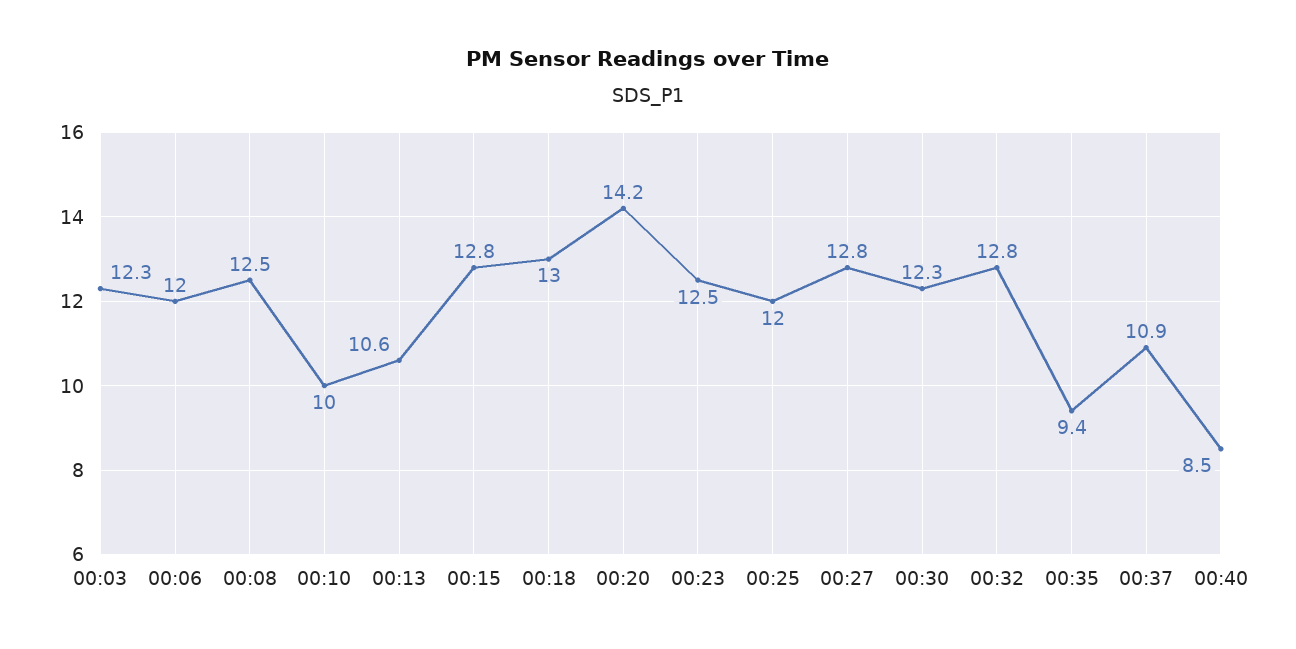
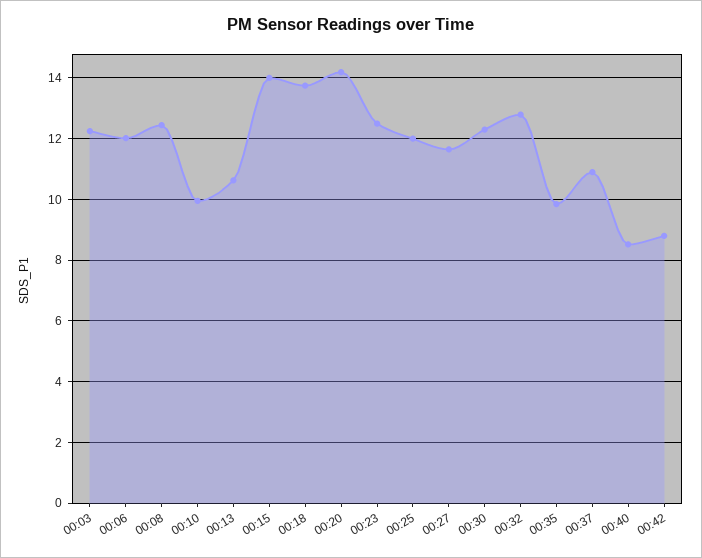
00:15: 12.8 -> 14
00:18: 13 -> 13.8
00:27: 12.8 -> 11.6
00:35: 9.4 -> 9.8
00:42: none -> 8.8

